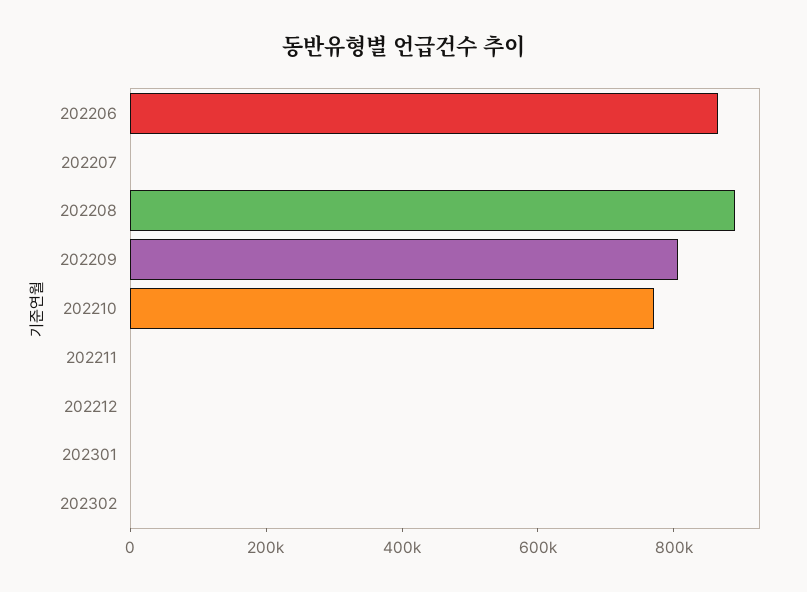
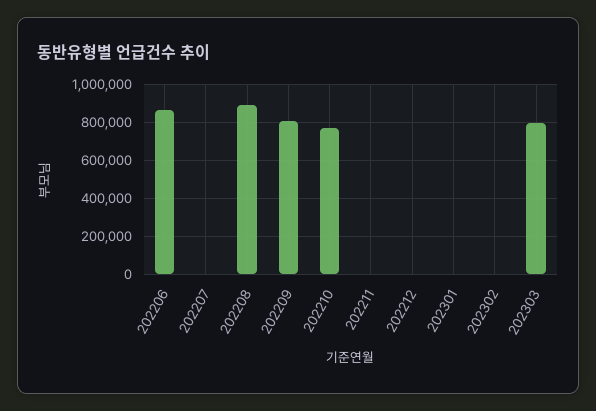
202303: none -> 800000

